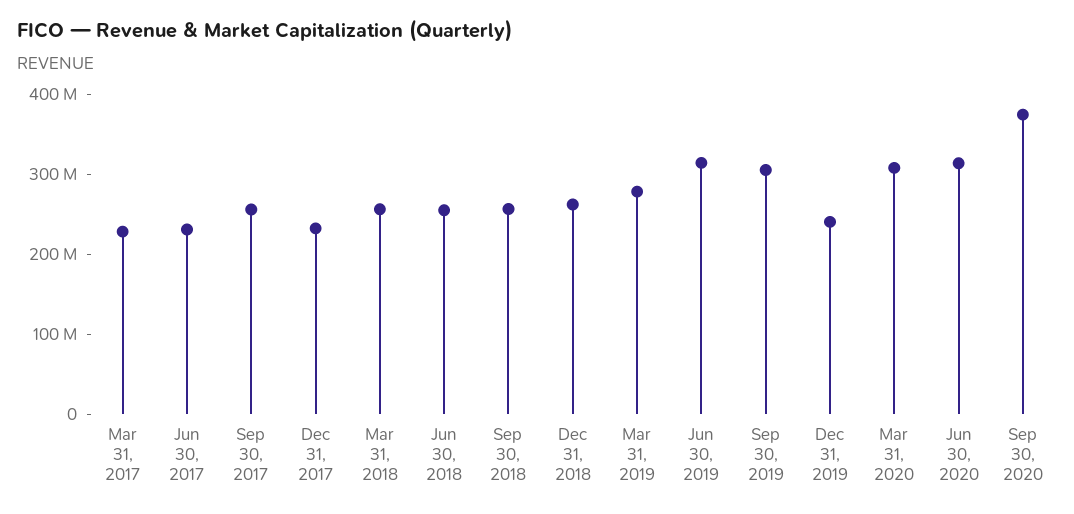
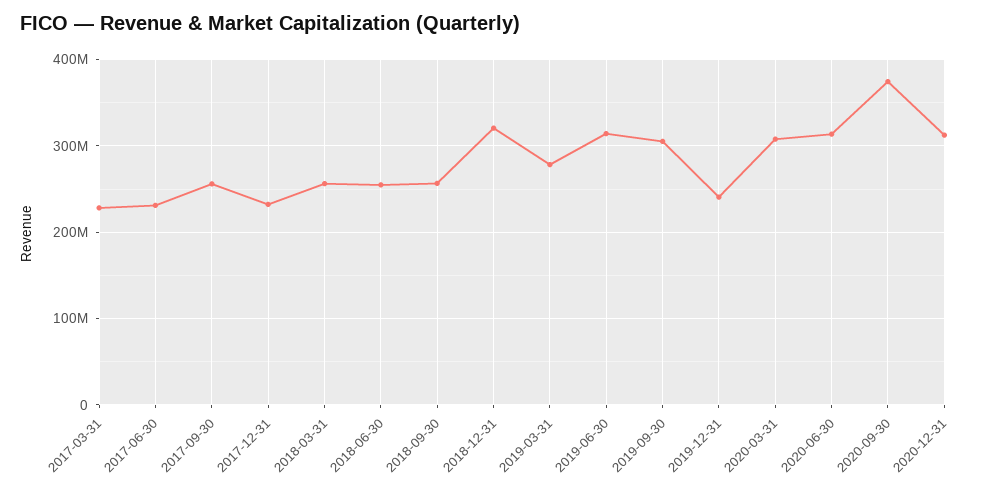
Dec 31, 2018: 260000000 -> 320000000
2020-12-31: none -> 310000000

